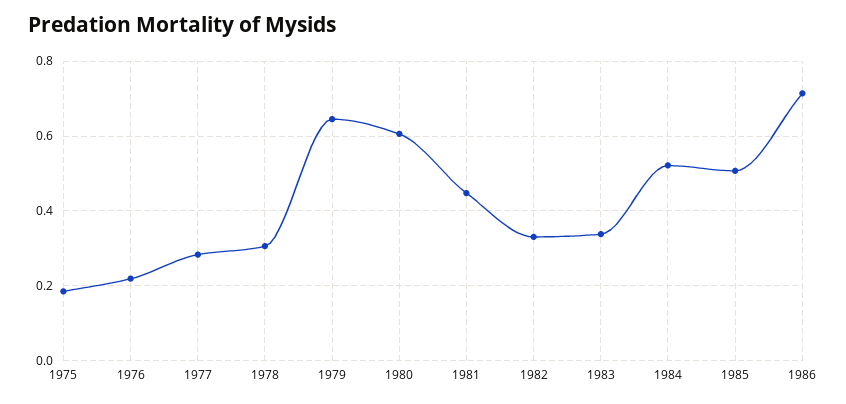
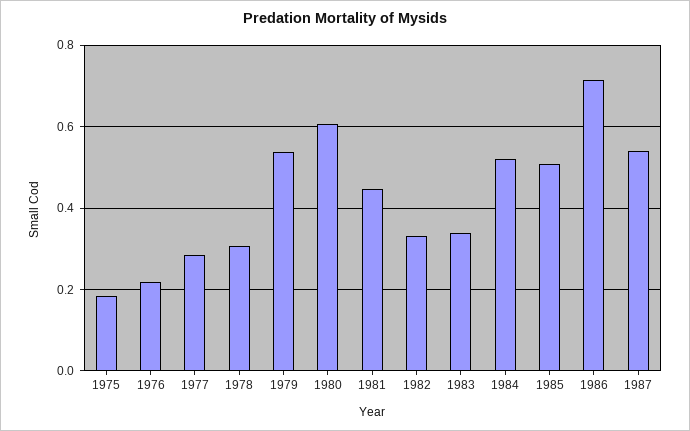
1979: 0.64 -> 0.54
1987: none -> 0.54

